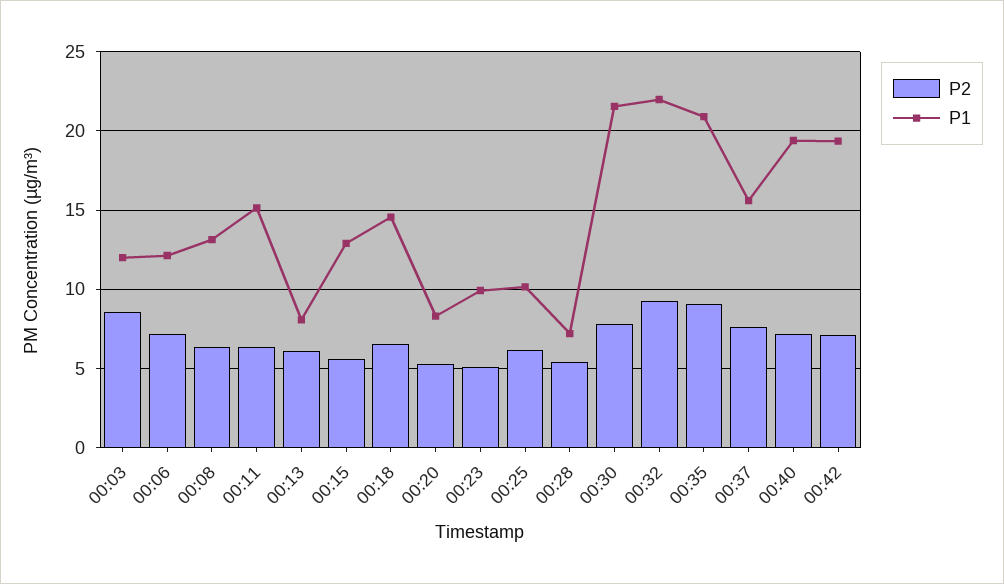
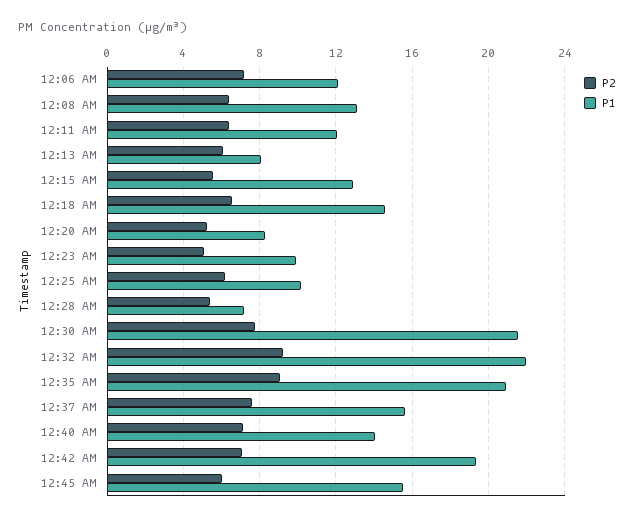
P2, 00:03: 8.5 -> none
P1, 00:03: 12 -> none
P1, 00:11: 15 -> 12
P1, 00:40: 19.5 -> 14
P2, 12:45 AM: none -> 6
P1, 12:45 AM: none -> 15.5

